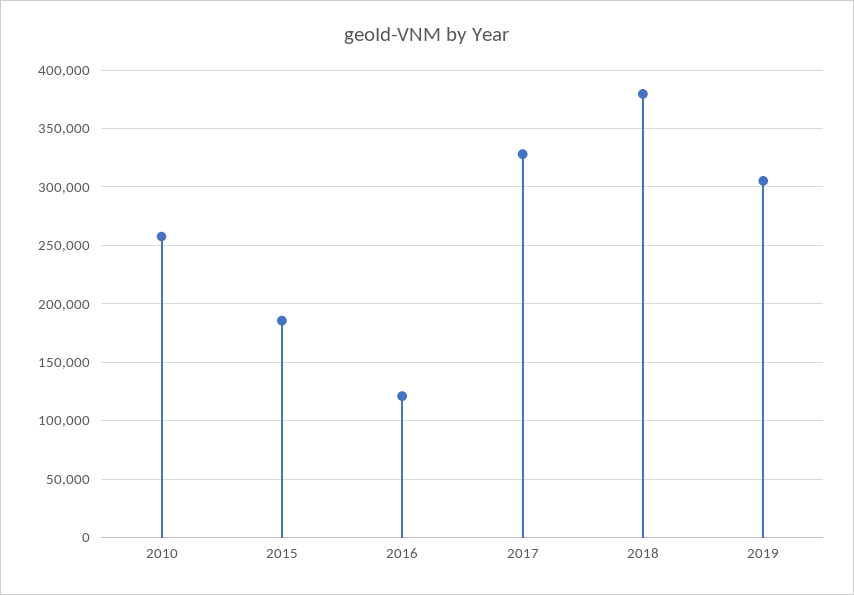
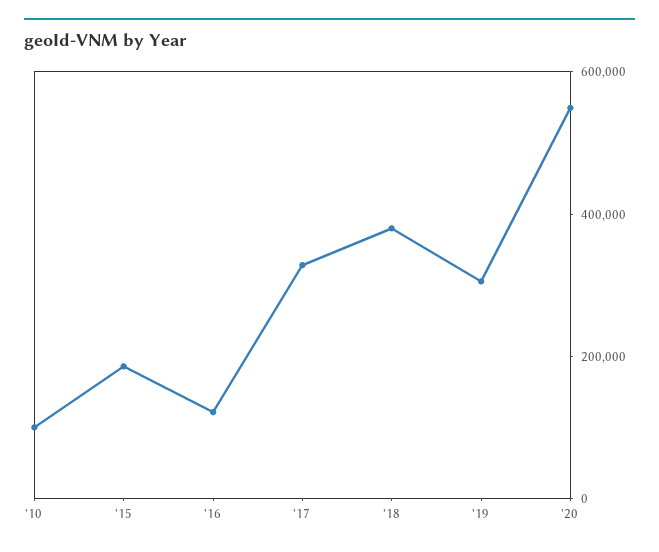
2010: 260000 -> 100000
'20: none -> 550000

